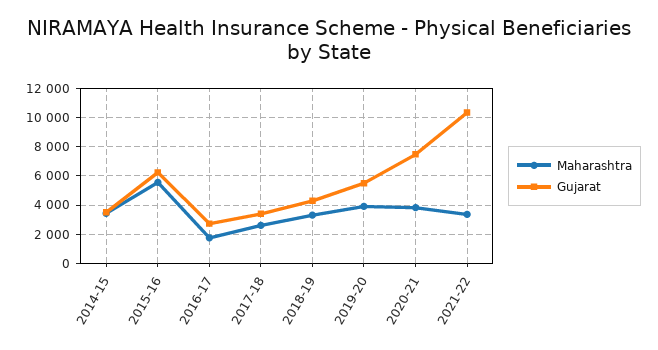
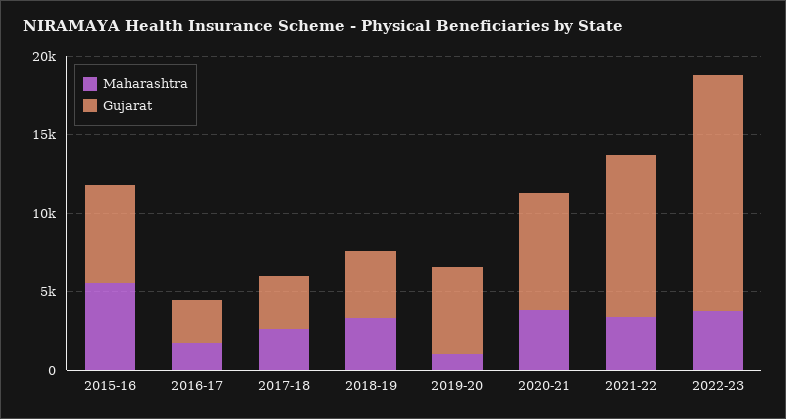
Maharashtra, 2014-15: 3500 -> none
Gujarat, 2014-15: 3500 -> none
Maharashtra, 2019-20: 4000 -> 1000
Maharashtra, 2022-23: none -> 4000
Gujarat, 2022-23: none -> 15000

